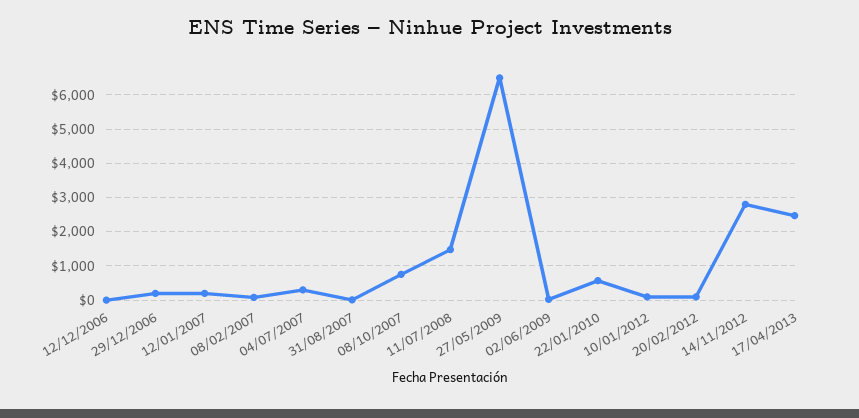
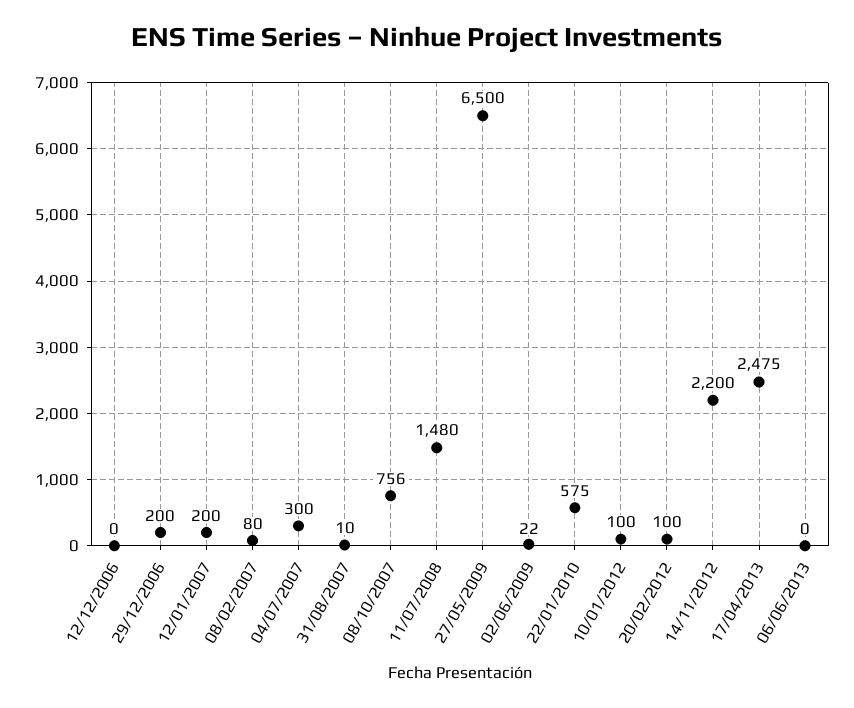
14/11/2012: 2800 -> 2200
06/06/2013: none -> 0

